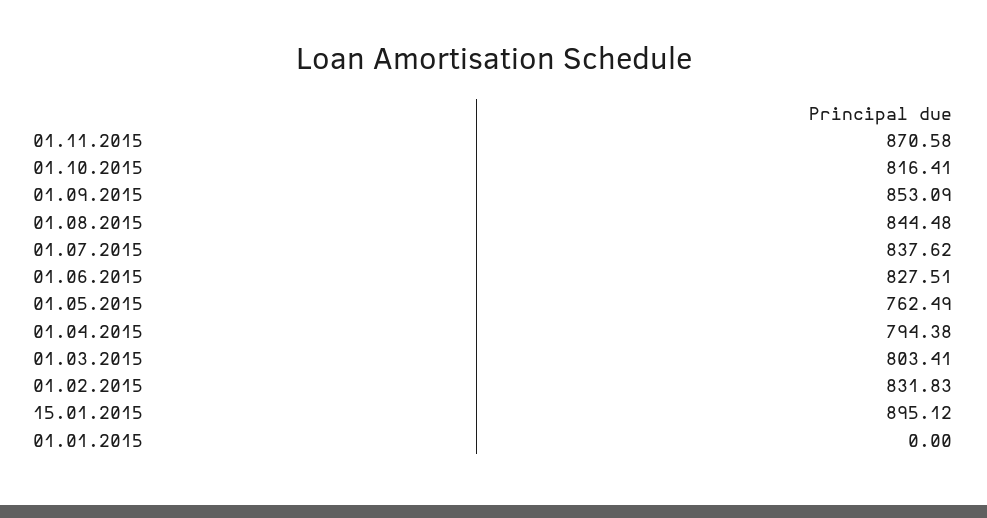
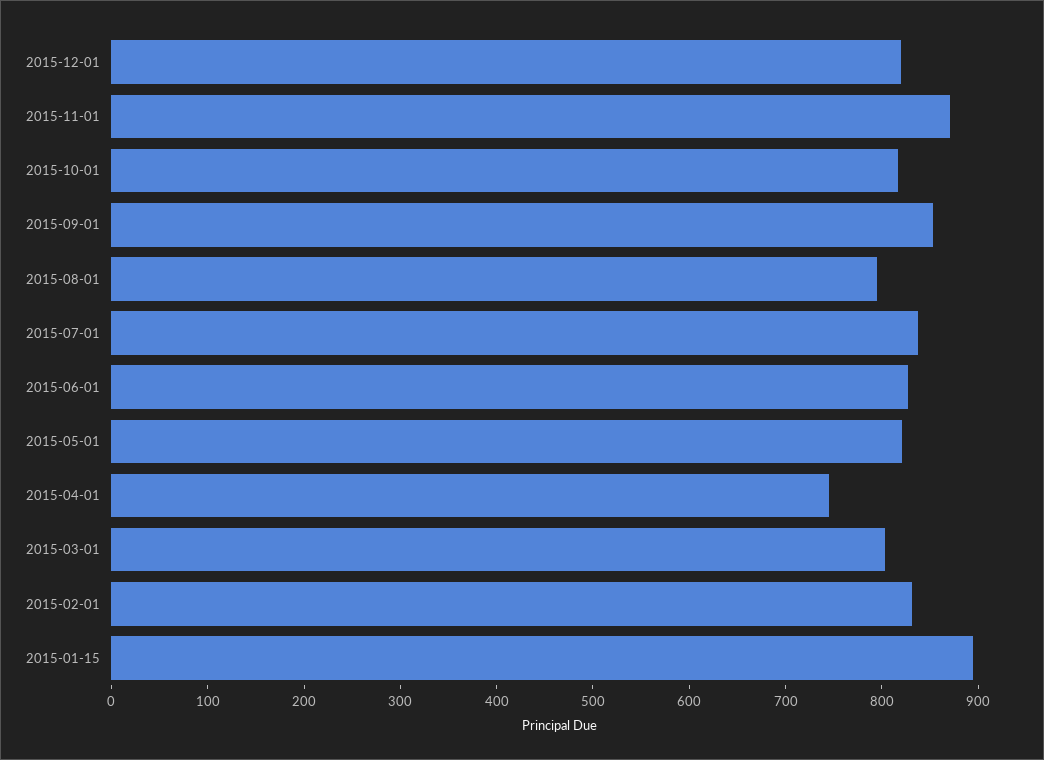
01.08.2015: 844.48 -> 800
01.05.2015: 762.49 -> 820
01.04.2015: 794.38 -> 740
01.01.2015: 0 -> none
2015-12-01: none -> 820

